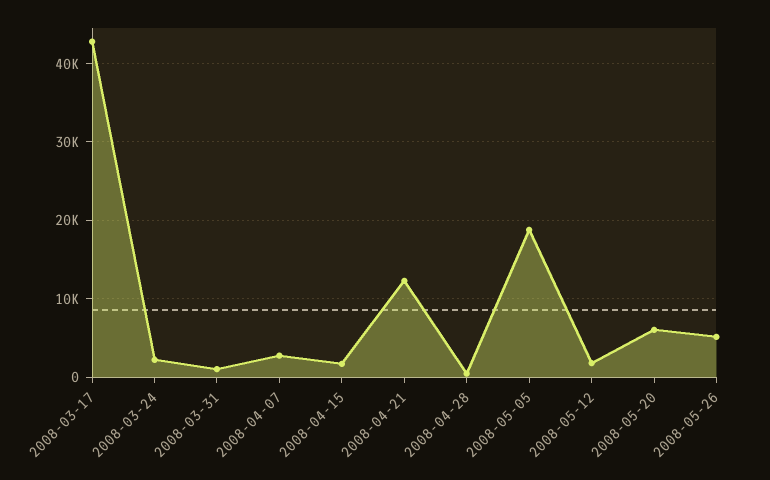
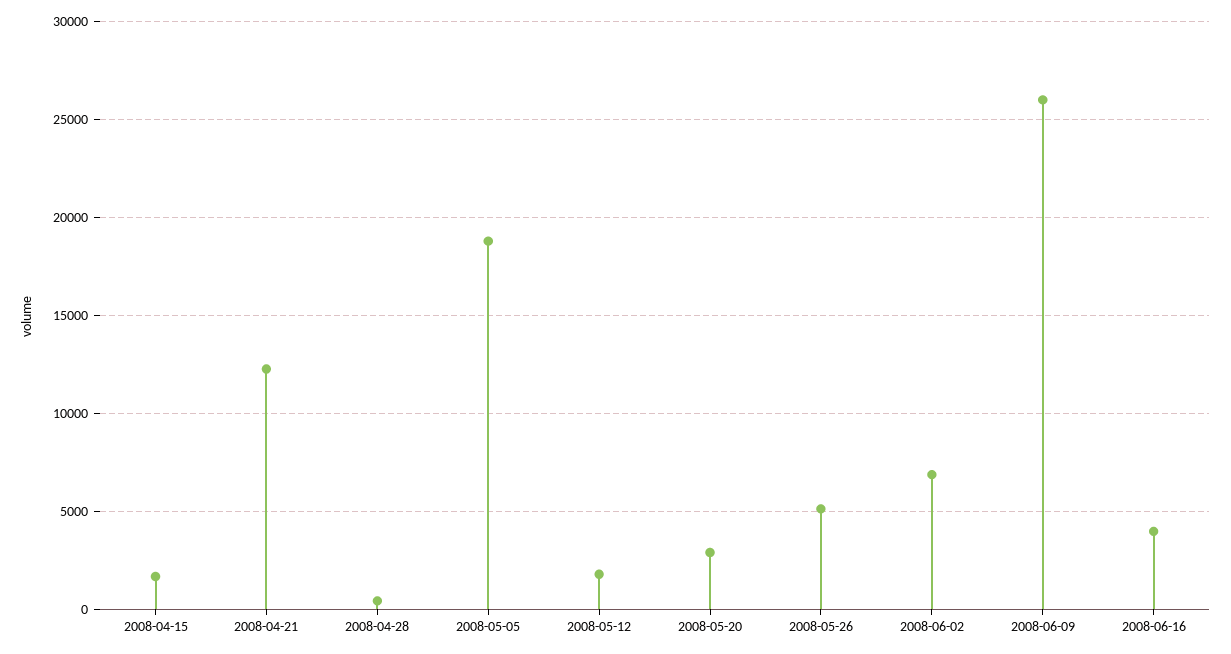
2008-03-17: 43000 -> none
2008-03-24: 2000 -> none
2008-03-31: 1000 -> none
2008-04-07: 3000 -> none
2008-05-20: 6000 -> 3000
2008-06-02: none -> 7000
2008-06-09: none -> 26000
2008-06-16: none -> 4000

